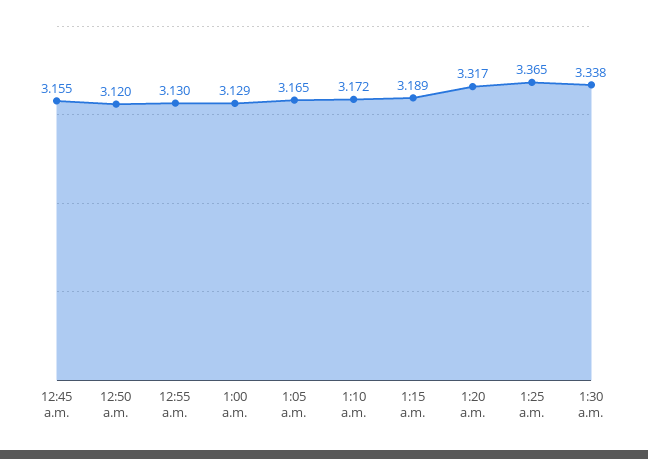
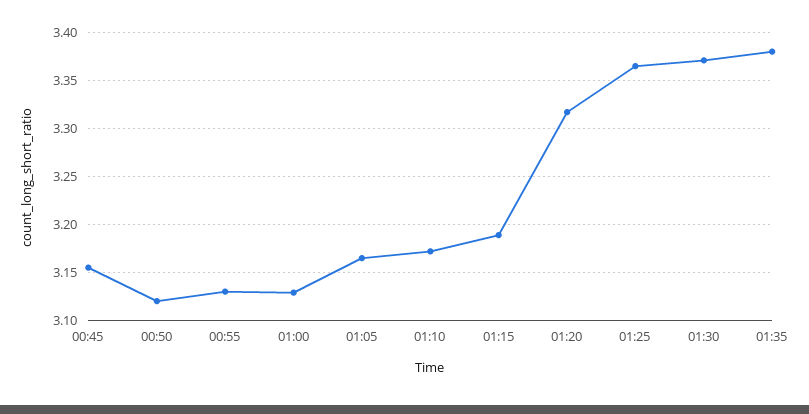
1:30 a.m.: 3.338 -> 3.37
01:35: none -> 3.38

